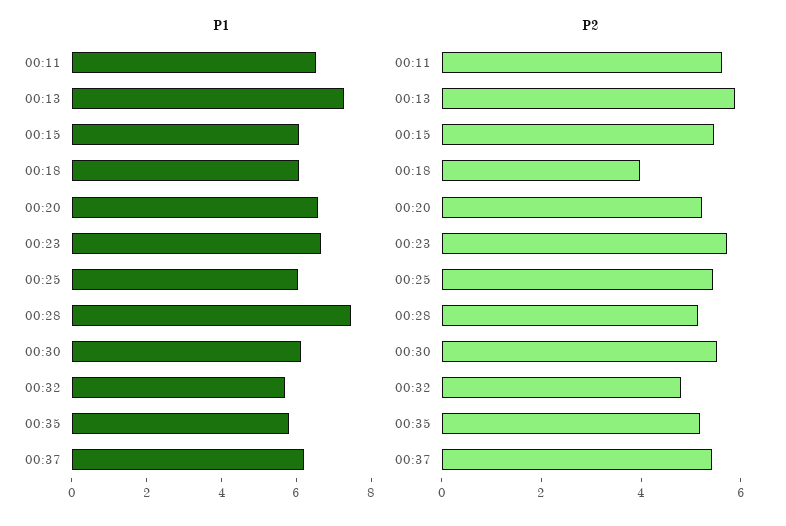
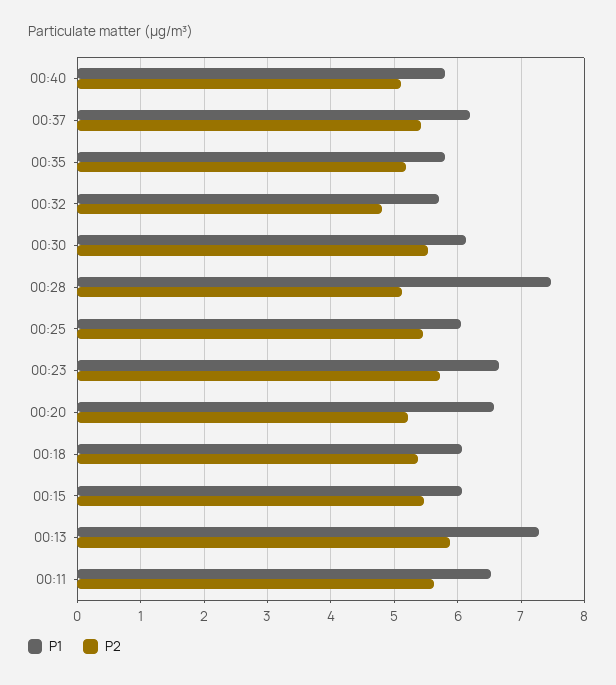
P2, 00:18: 4 -> 5.4
P1, 00:40: none -> 5.8
P2, 00:40: none -> 5.1

